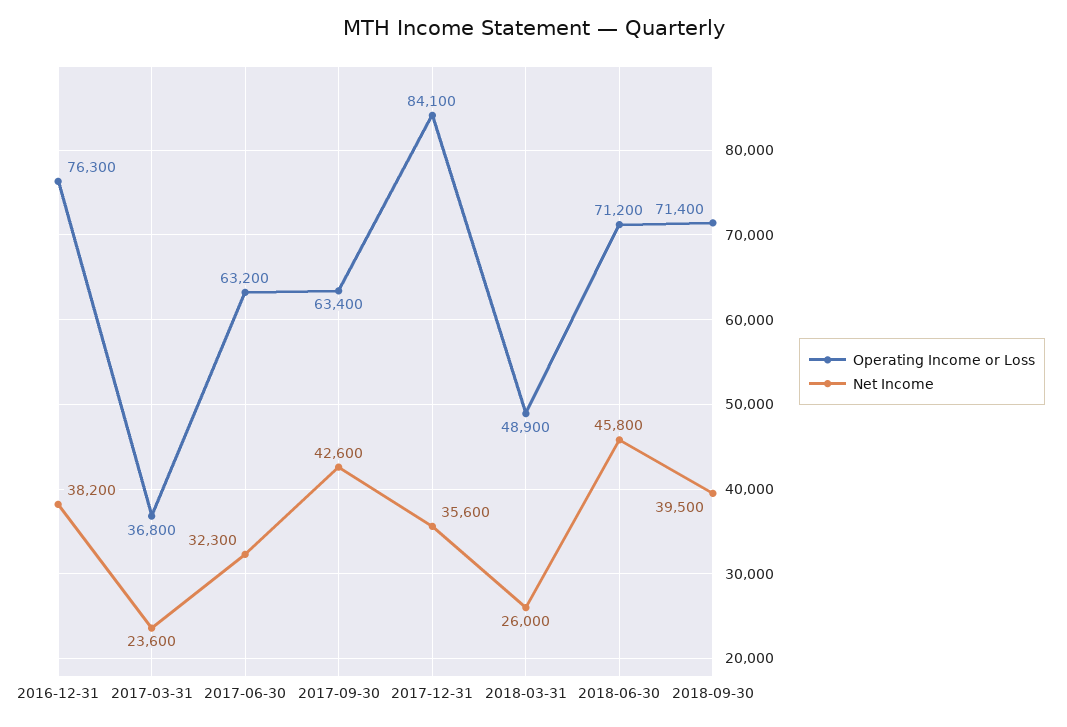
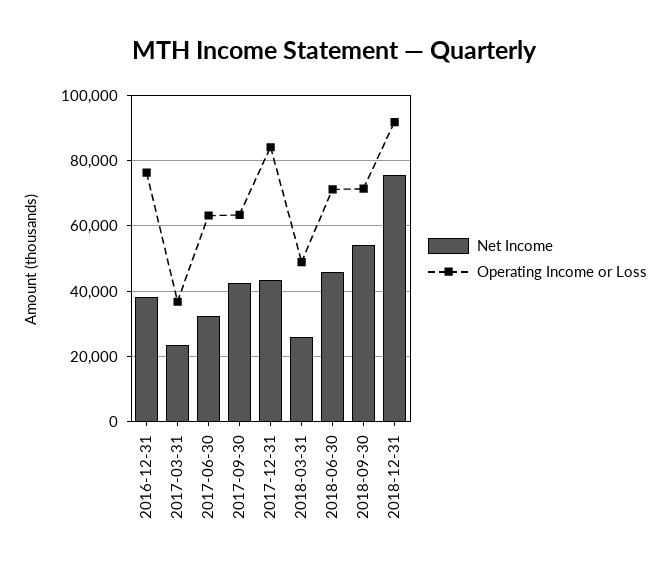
Net Income, 2017-12-31: 35600 -> 44000
Net Income, 2018-09-30: 39500 -> 54000
Net Income, 2018-12-31: none -> 76000
Operating Income or Loss, 2018-12-31: none -> 92000

